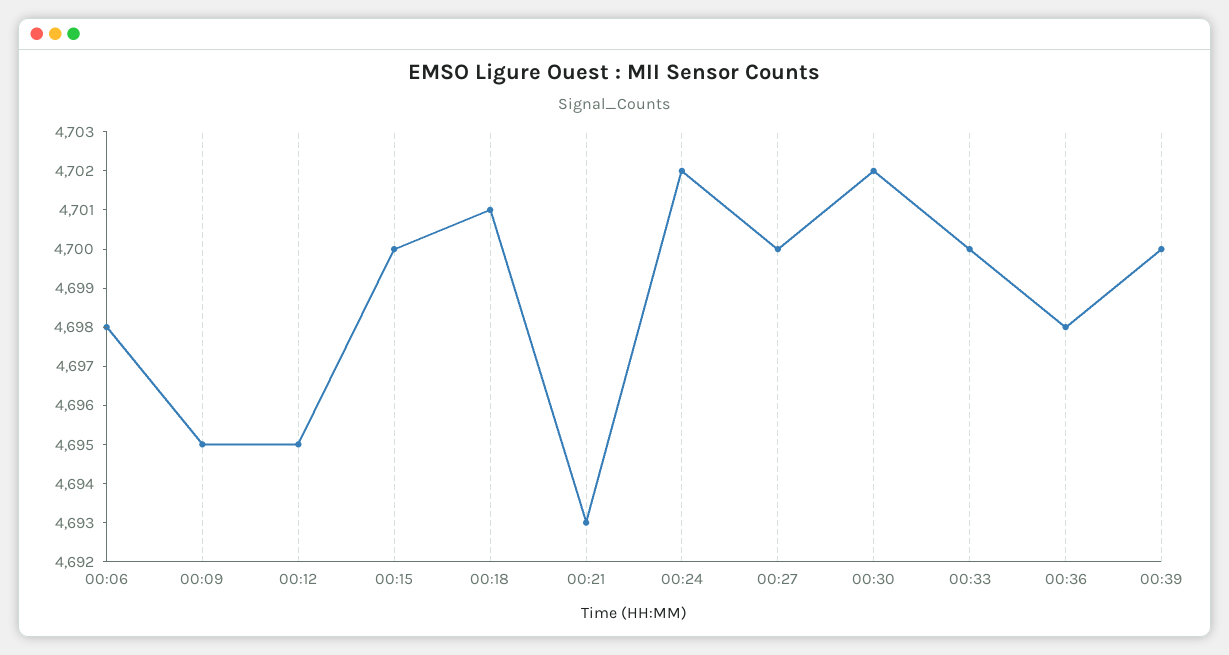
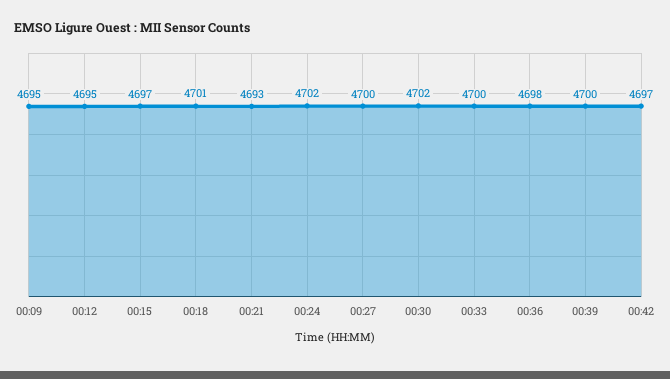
00:06: 4698 -> none
00:15: 4700 -> 4697
00:42: none -> 4697

